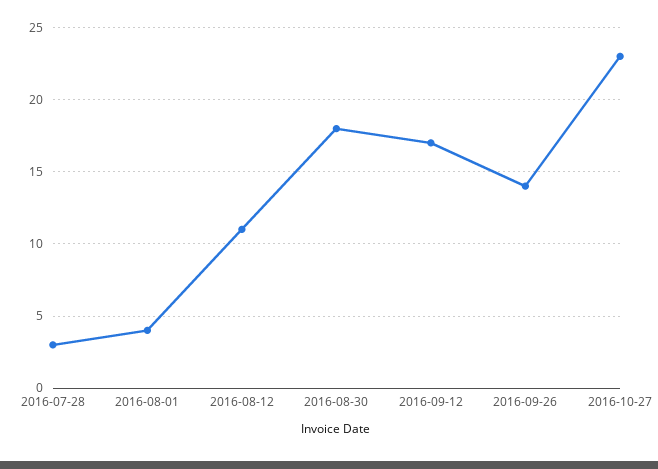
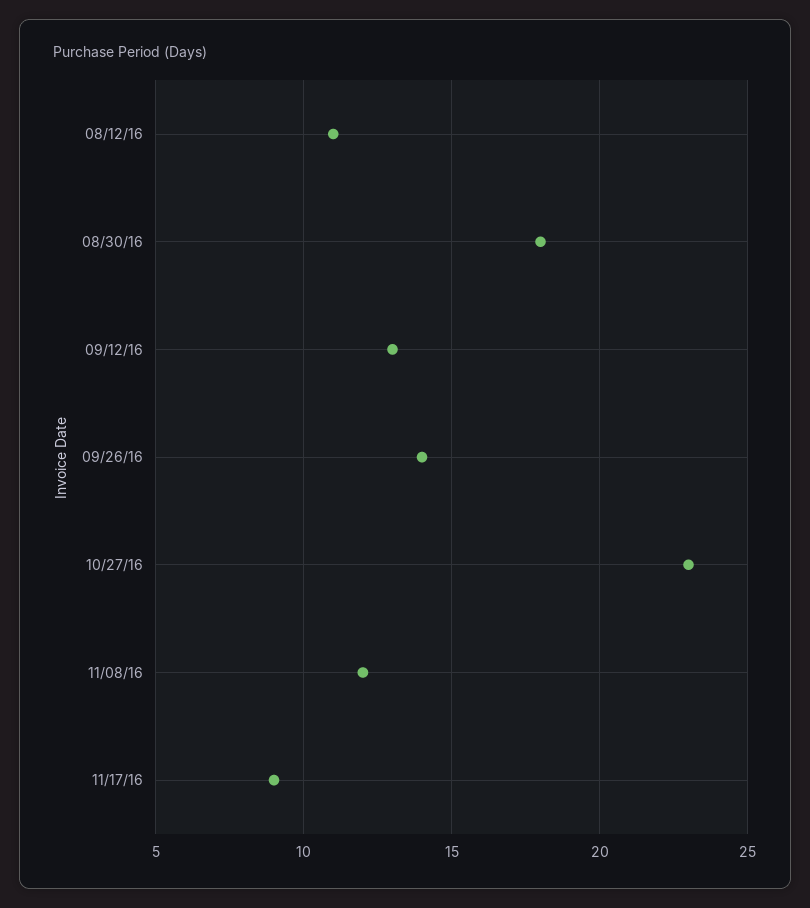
2016-07-28: 3 -> none
2016-08-01: 4 -> none
2016-09-12: 17 -> 13
11/08/16: none -> 12
11/17/16: none -> 9

